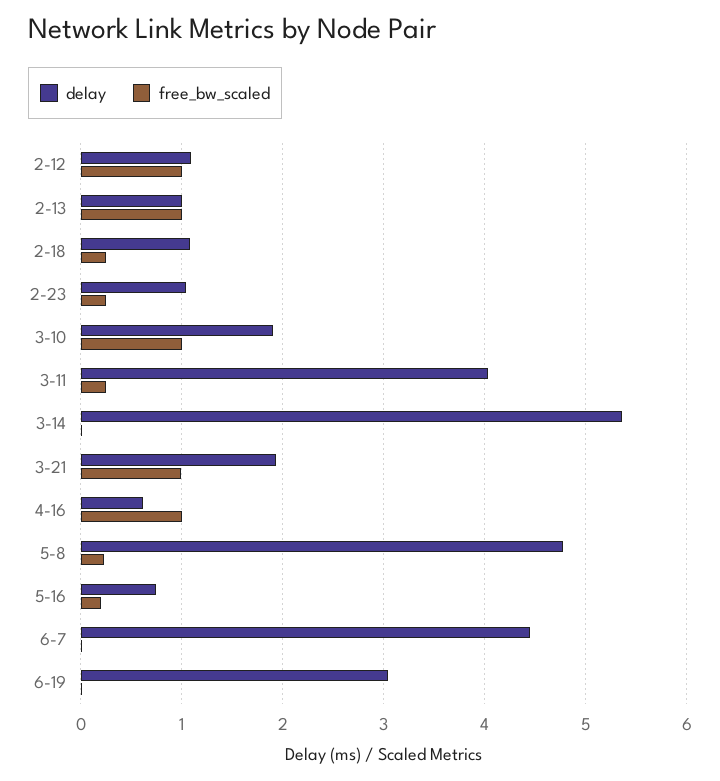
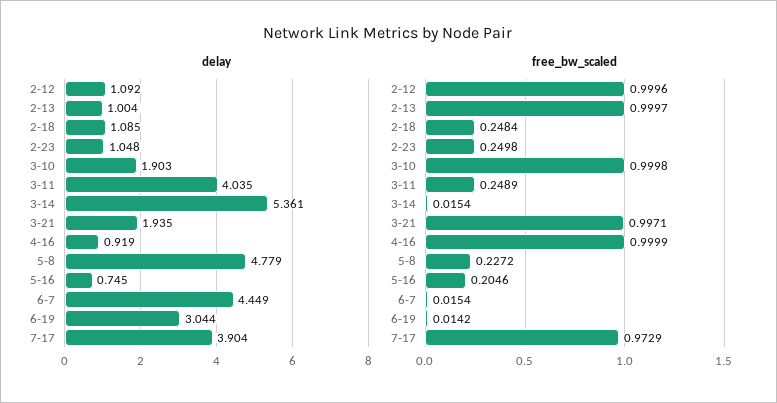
delay, 4-16: 0.6 -> 0.919
delay, 7-17: none -> 3.904
free_bw_scaled, 7-17: none -> 0.9729

